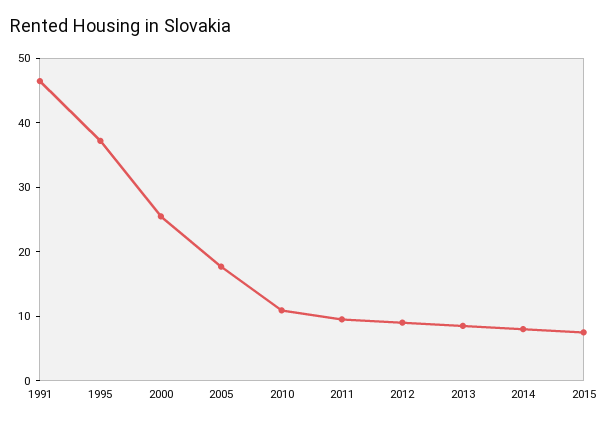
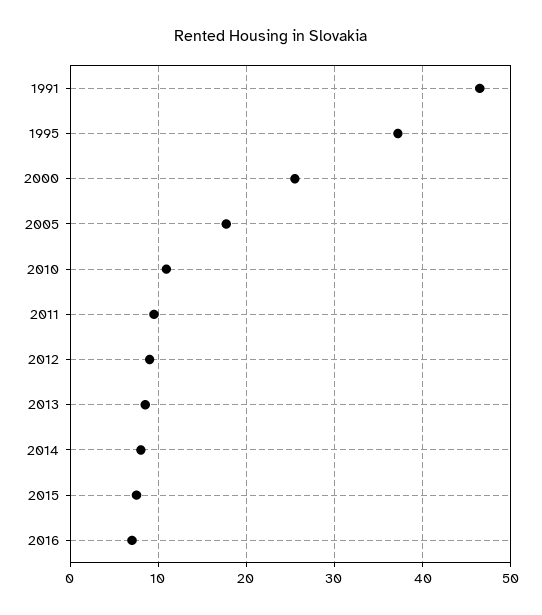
2016: none -> 7

